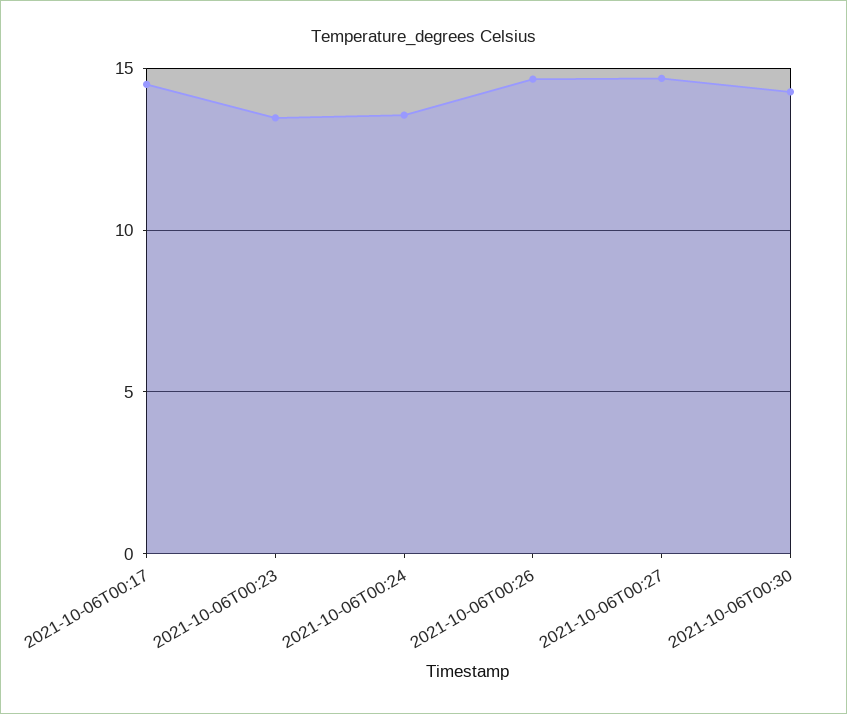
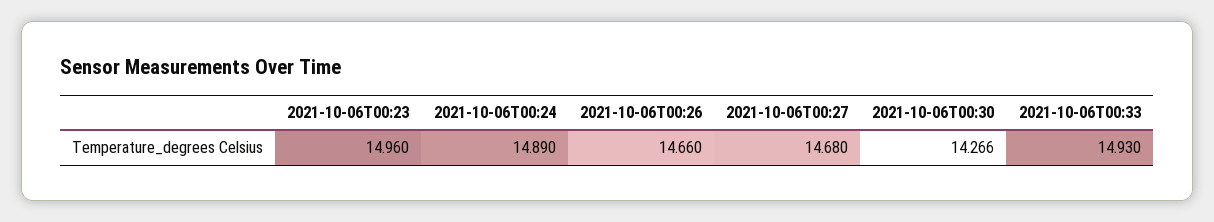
2021-10-06T00:17: 14.5 -> none
2021-10-06T00:23: 13.5 -> 14.96
2021-10-06T00:24: 13.5 -> 14.89
2021-10-06T00:33: none -> 14.93

